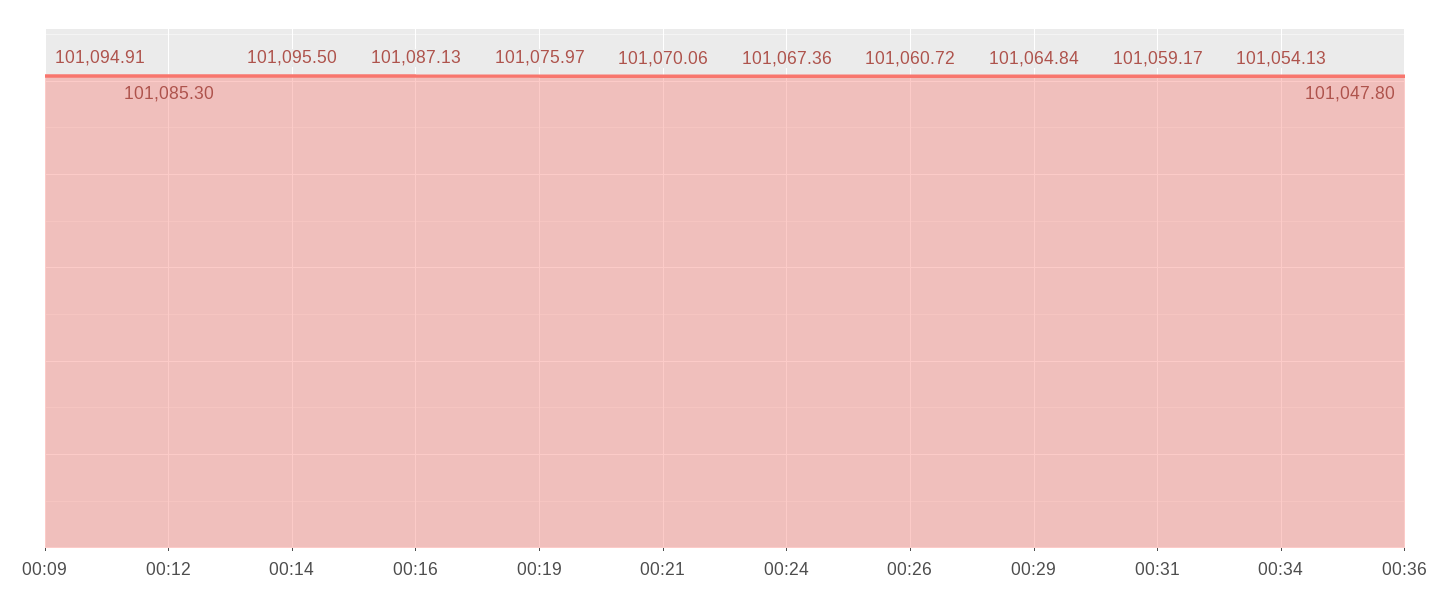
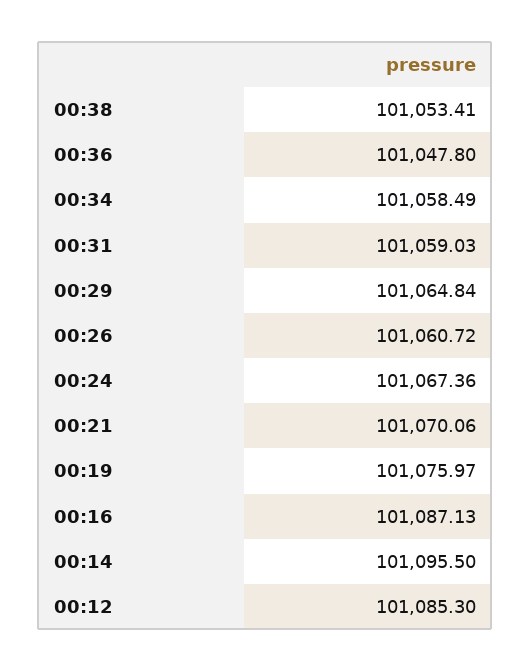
00:09: 101094.91 -> none
00:31: 101059.17 -> 101059.03
00:34: 101054.13 -> 101058.49
00:38: none -> 101053.41

